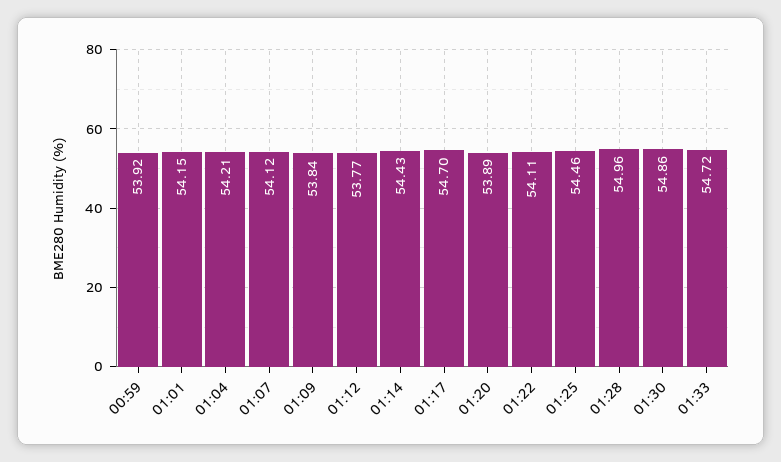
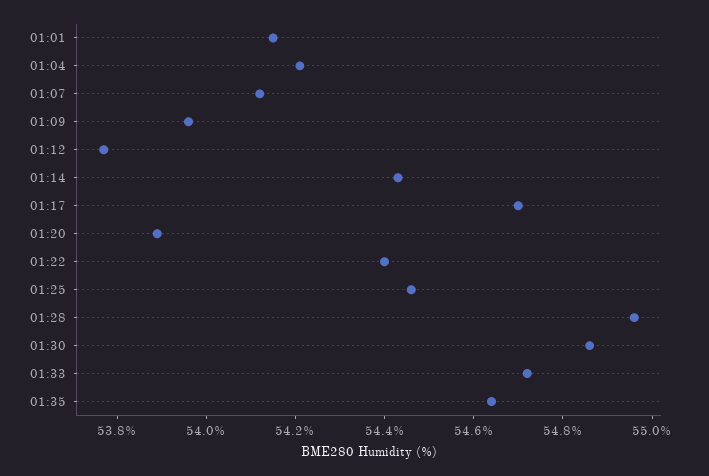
00:59: 53.92 -> none
01:09: 53.84 -> 53.95
01:22: 54.11 -> 54.4
01:35: none -> 54.65

